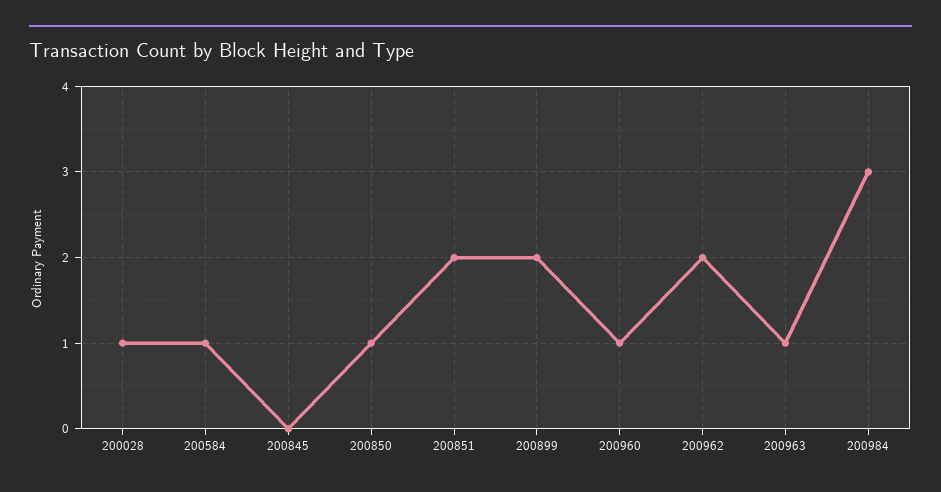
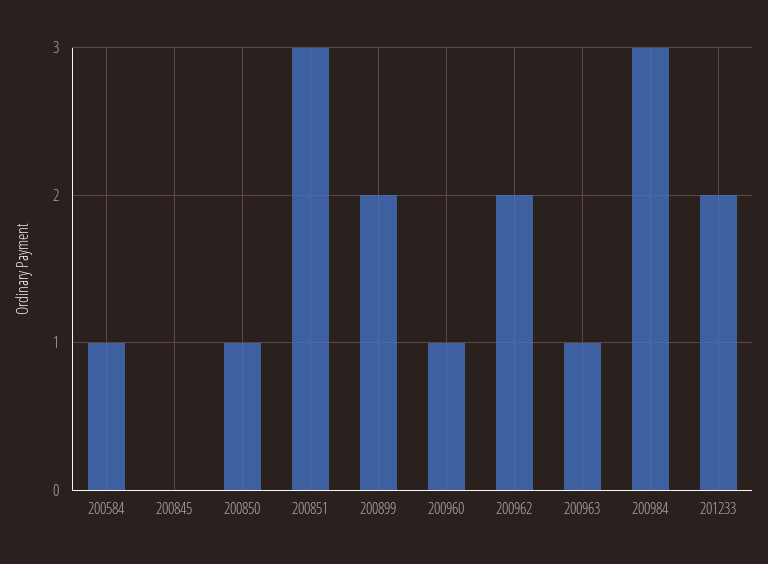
200028: 1 -> none
200851: 2 -> 3
201233: none -> 2

